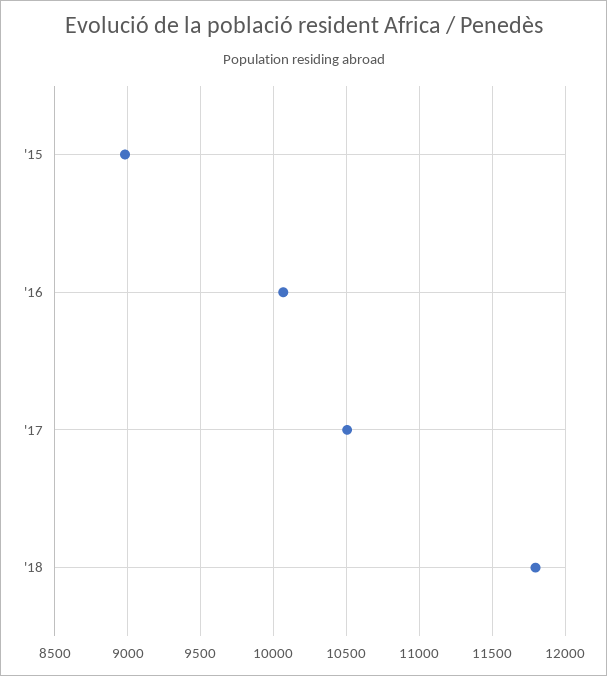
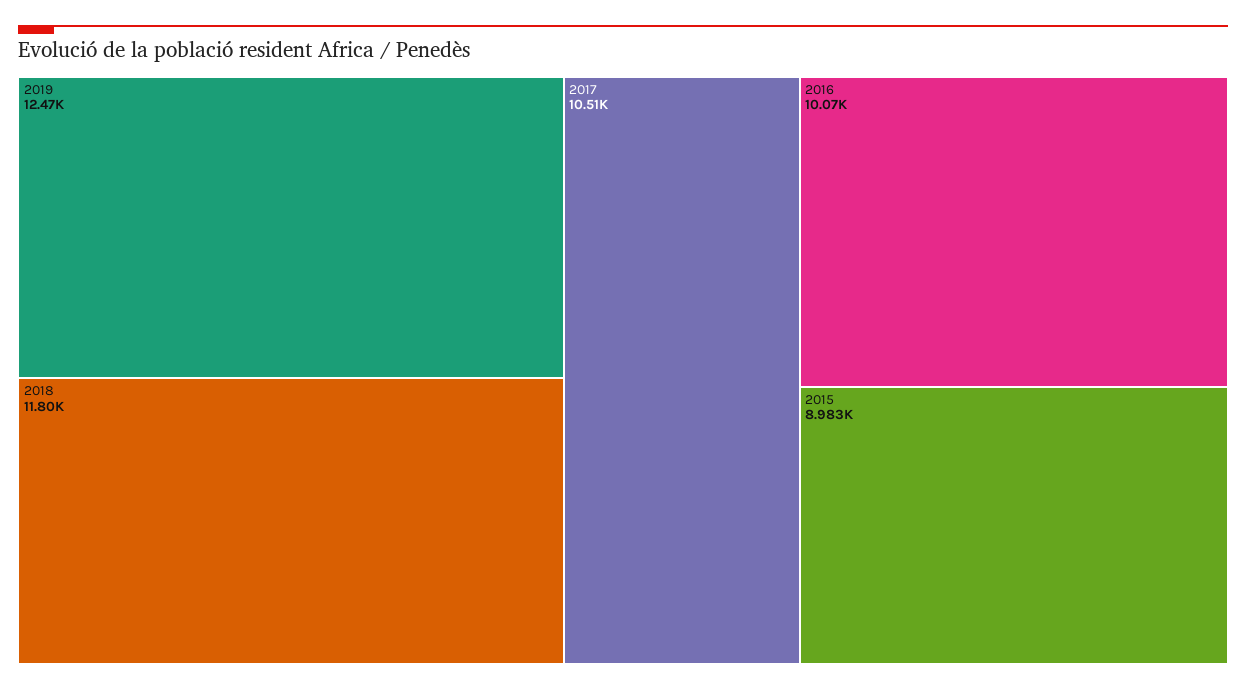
2019: none -> 12470

